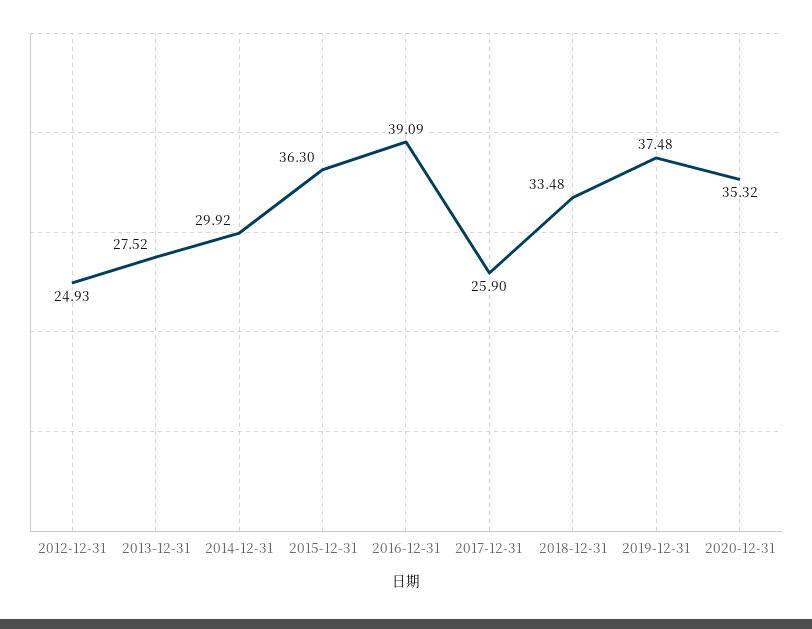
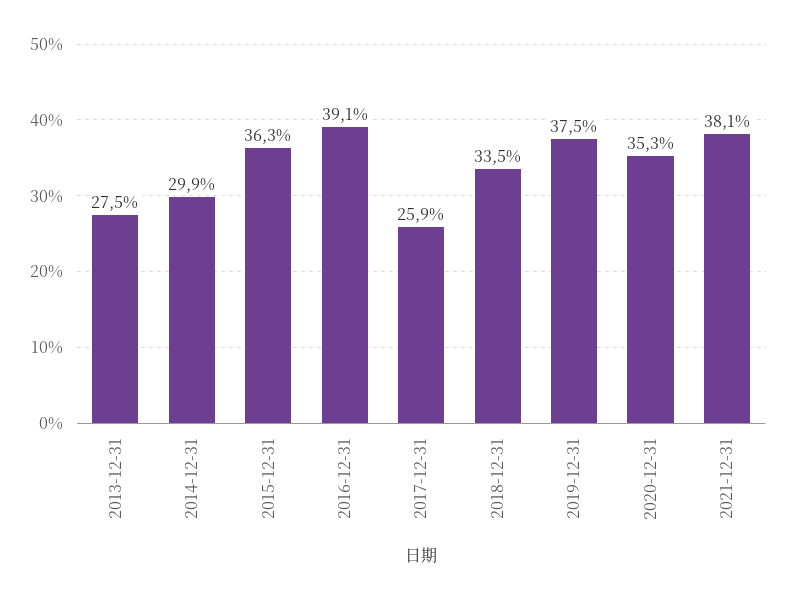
2012-12-31: 24.93 -> none
2021-12-31: none -> 38.1

